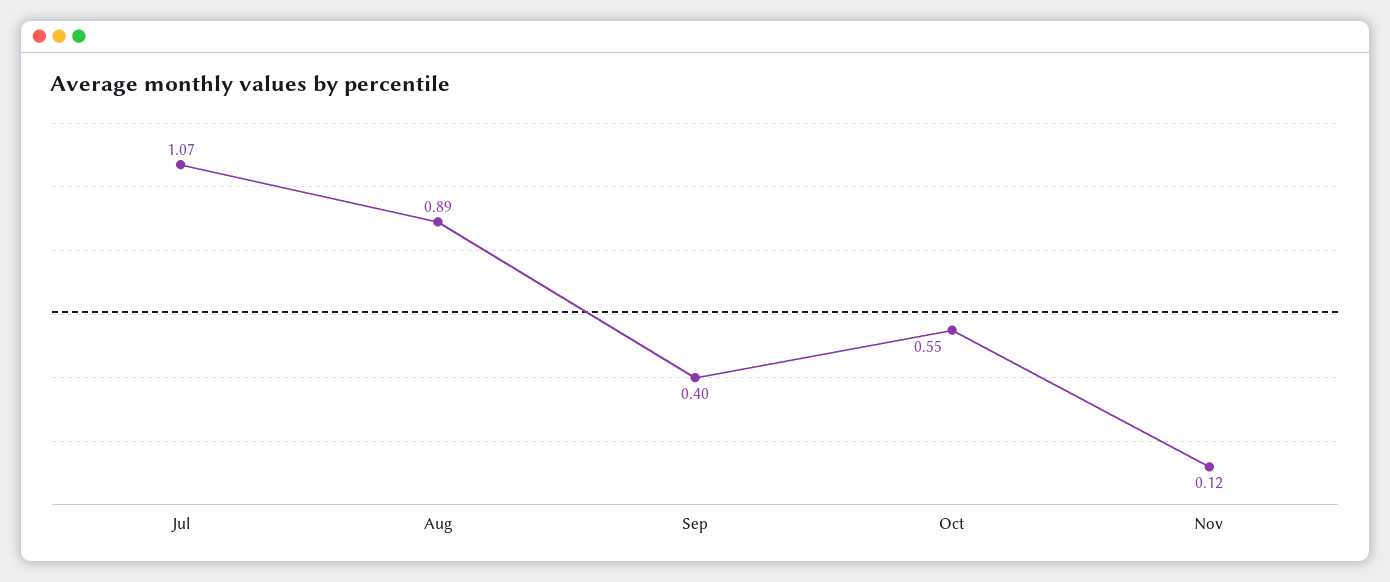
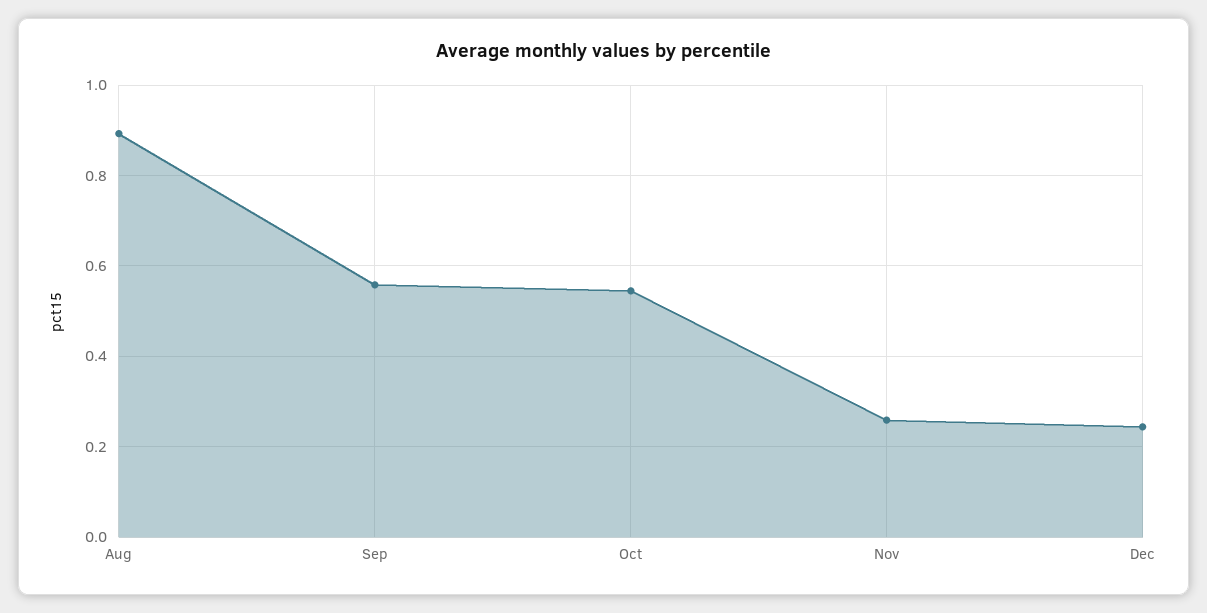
Jul: 1.07 -> none
Sep: 0.4 -> 0.56
Nov: 0.12 -> 0.26
Dec: none -> 0.24

